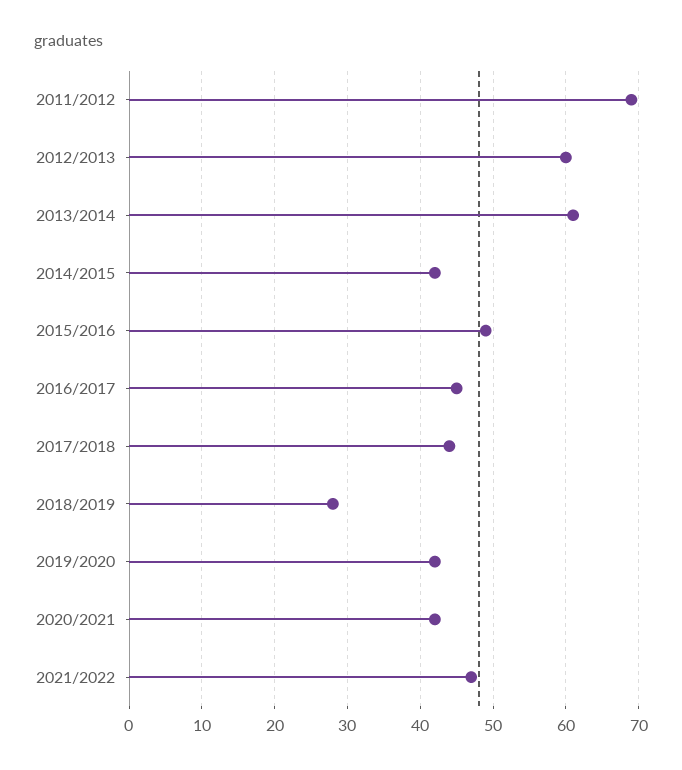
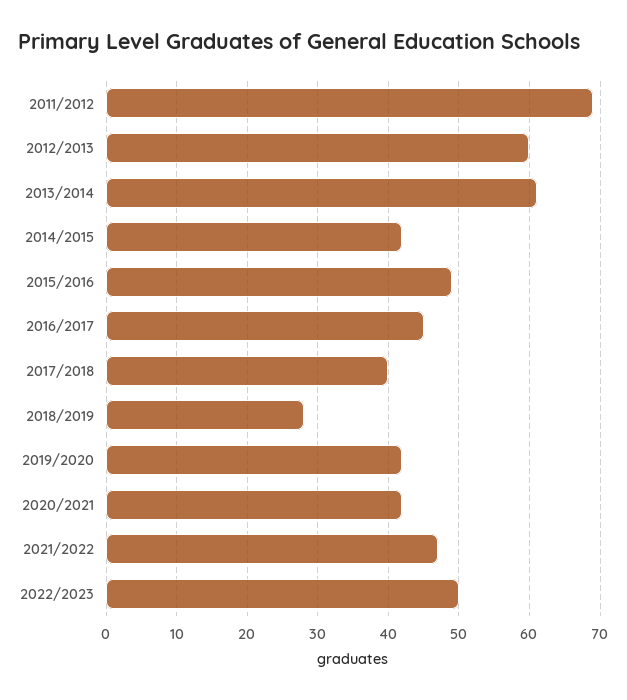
2017/2018: 44 -> 40
2022/2023: none -> 50

